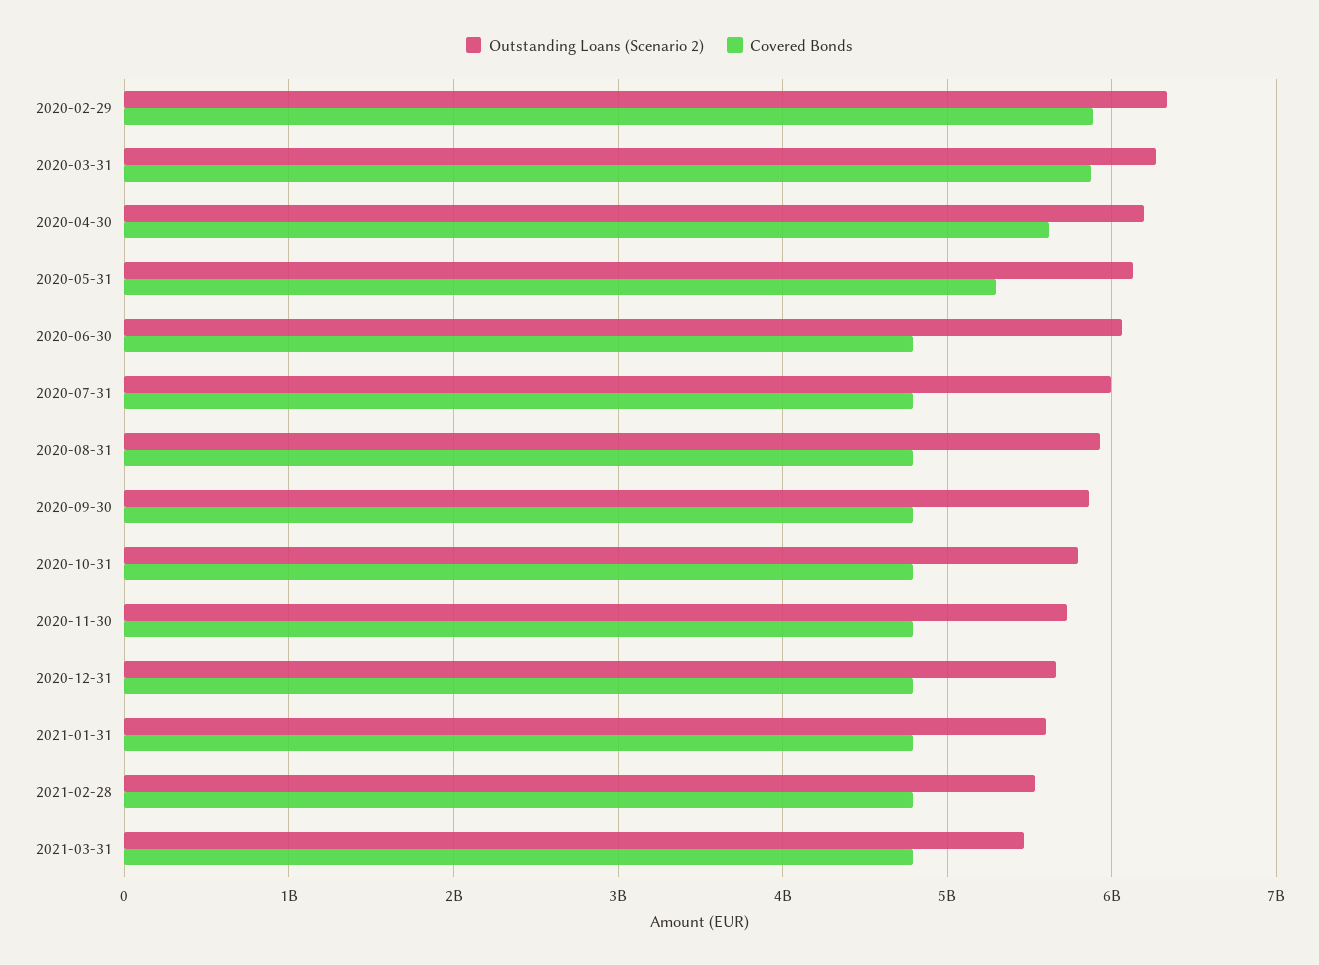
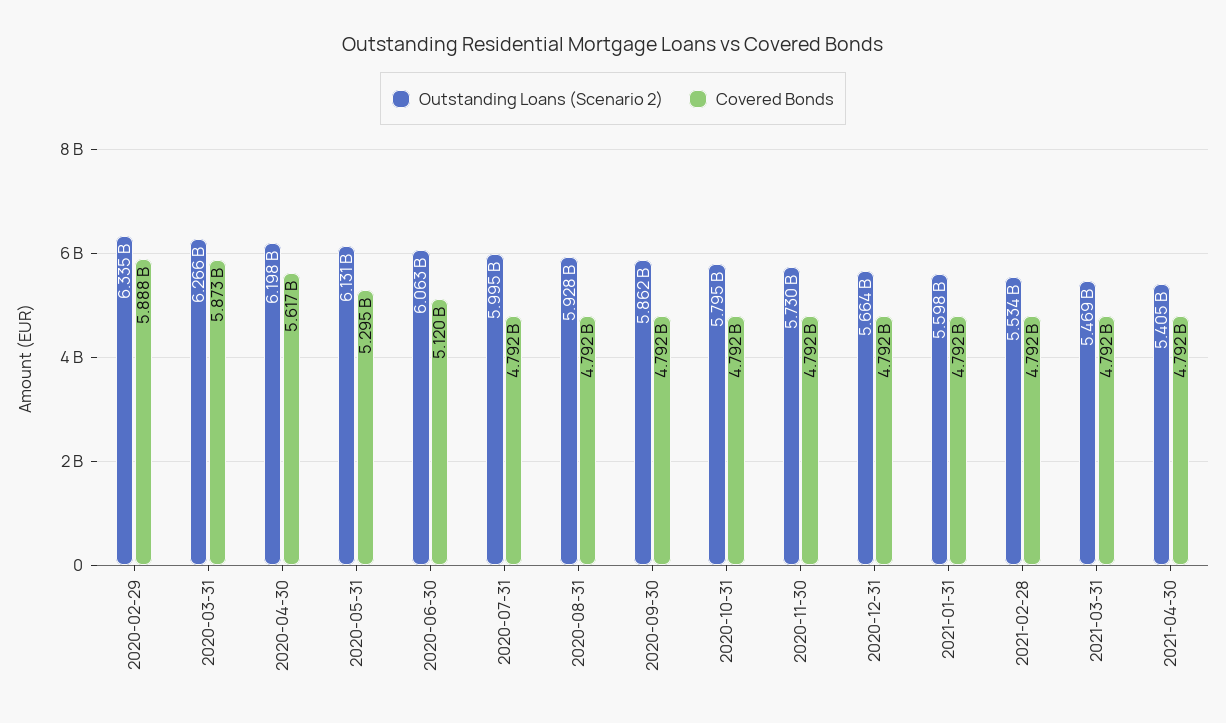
Covered Bonds, 2020-06-30: 4800000000 -> 5120000000
Outstanding Loans (Scenario 2), 2021-04-30: none -> 5405000000
Covered Bonds, 2021-04-30: none -> 4792000000

